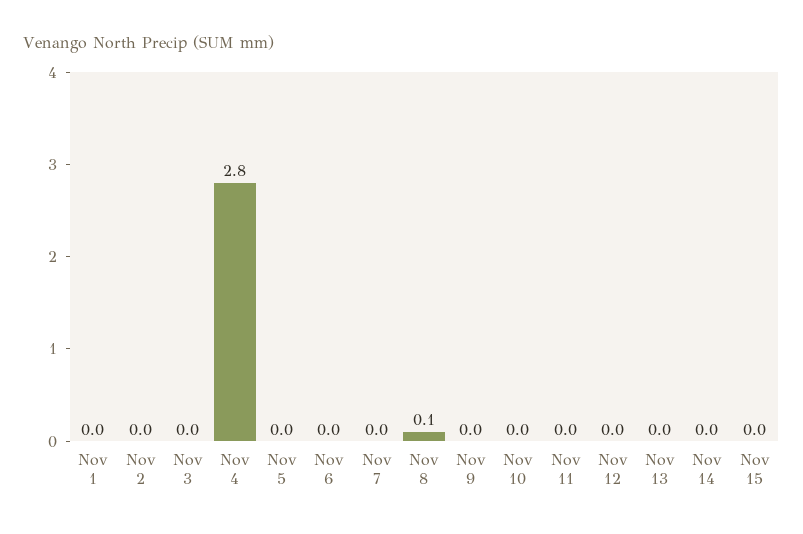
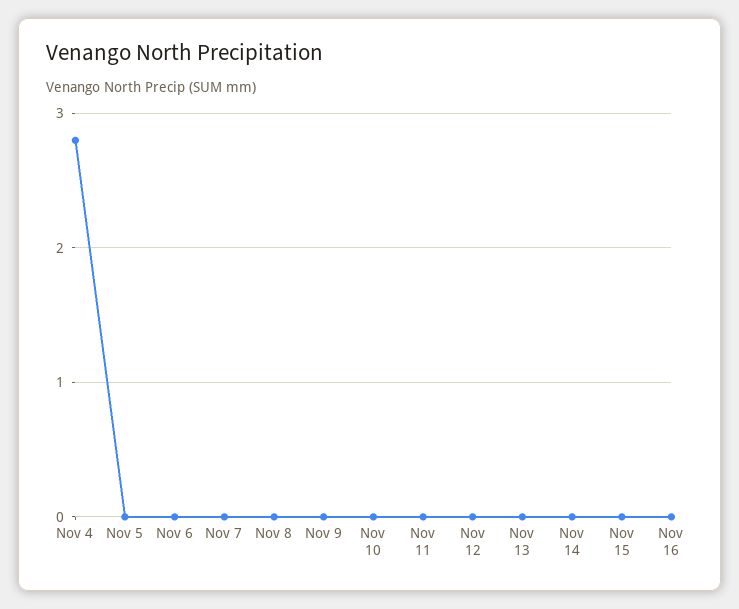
Nov 1: 0 -> none
Nov 2: 0 -> none
Nov 3: 0 -> none
Nov 8: 0.1 -> 0
Nov 16: none -> 0

